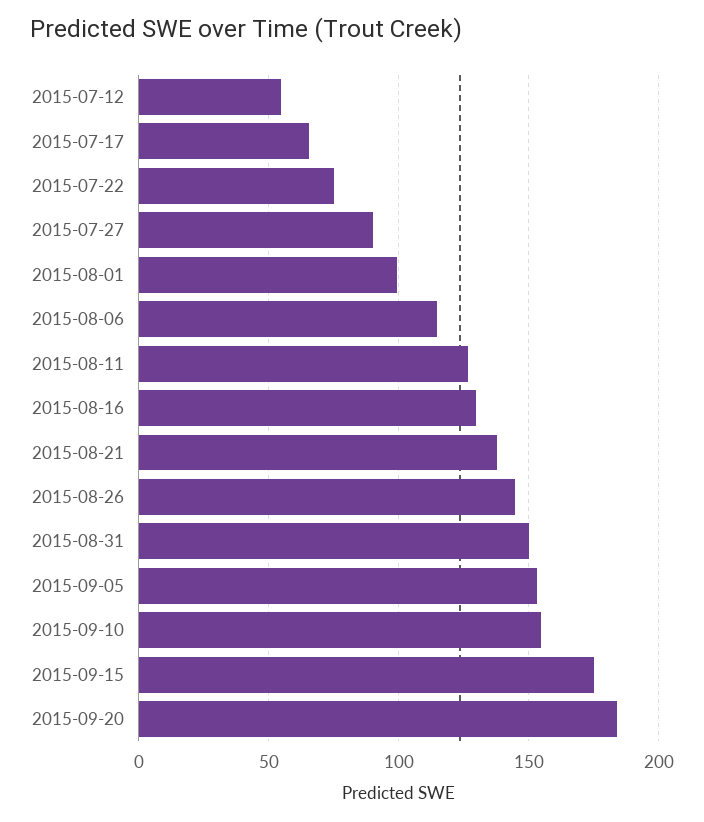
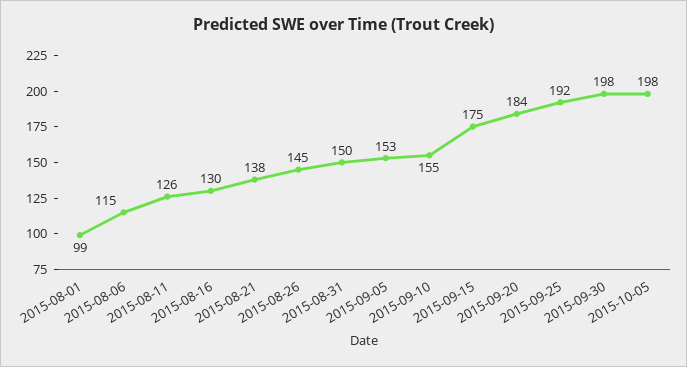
2015-07-12: 55 -> none
2015-07-17: 65 -> none
2015-07-22: 75 -> none
2015-07-27: 90 -> none
2015-09-25: none -> 192
2015-09-30: none -> 198
2015-10-05: none -> 198

